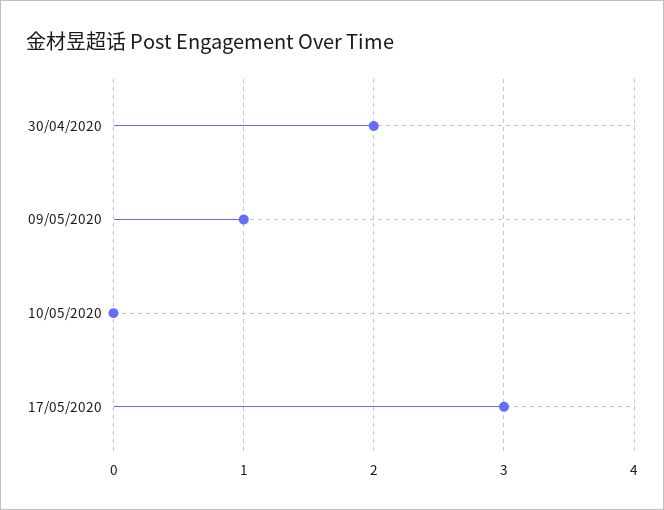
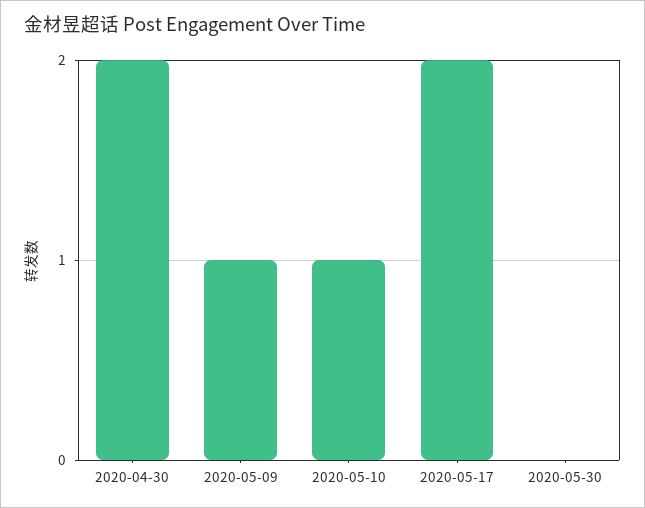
10/05/2020: 0 -> 1
17/05/2020: 3 -> 2
2020-05-30: none -> 0

